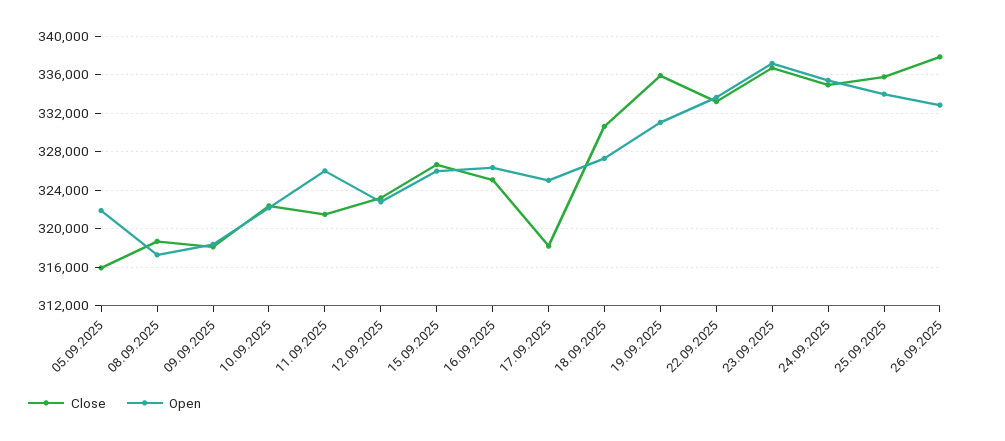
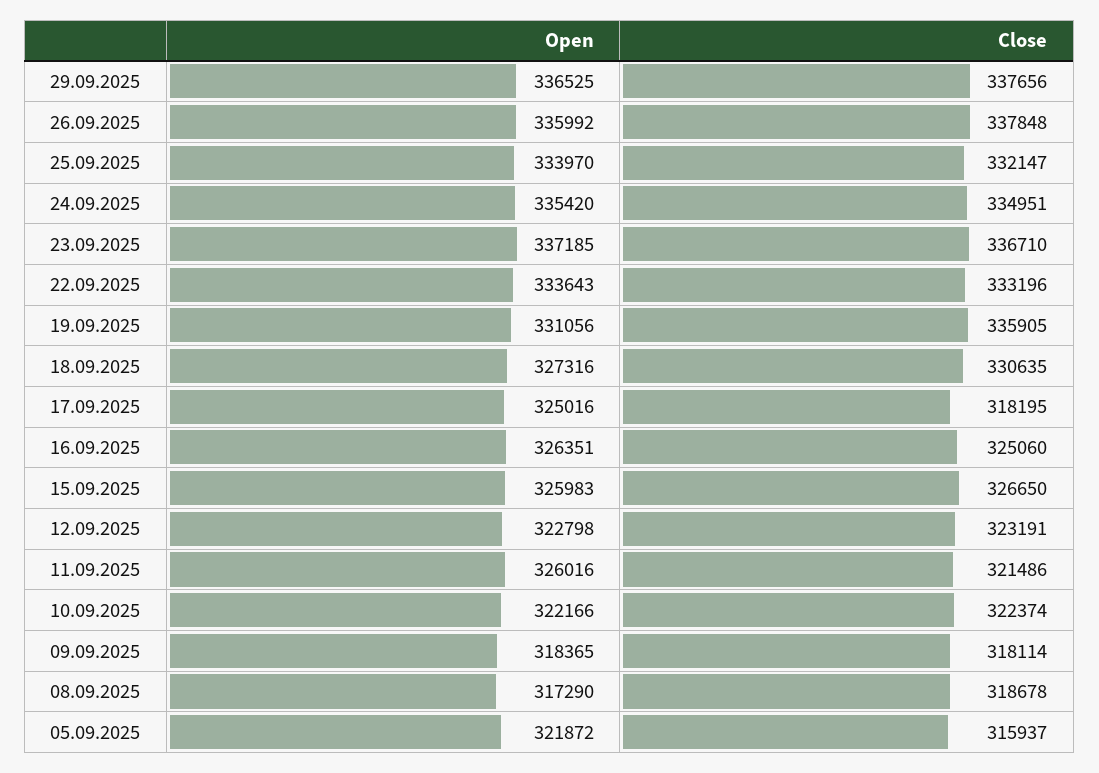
Close, 25.09.2025: 336000 -> 332147
Open, 26.09.2025: 333000 -> 335992
Open, 29.09.2025: none -> 336525
Close, 29.09.2025: none -> 337656

